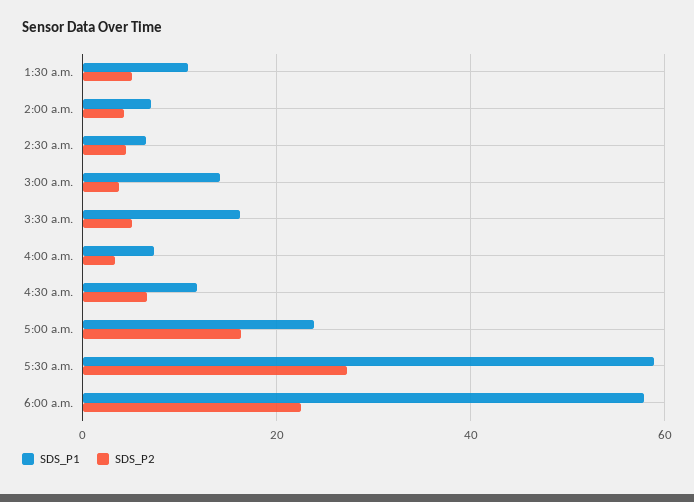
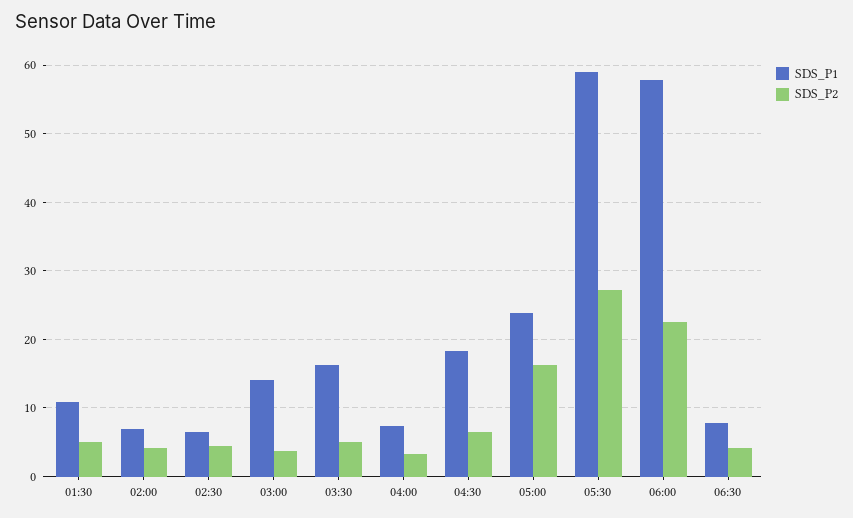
SDS_P1, 4:30 a.m.: 12 -> 18
SDS_P1, 06:30: none -> 8
SDS_P2, 06:30: none -> 4

